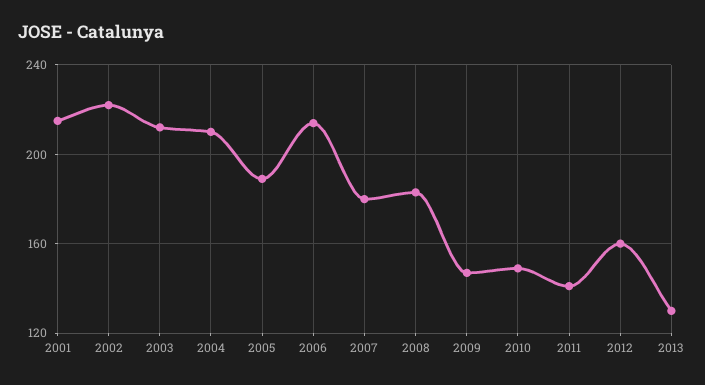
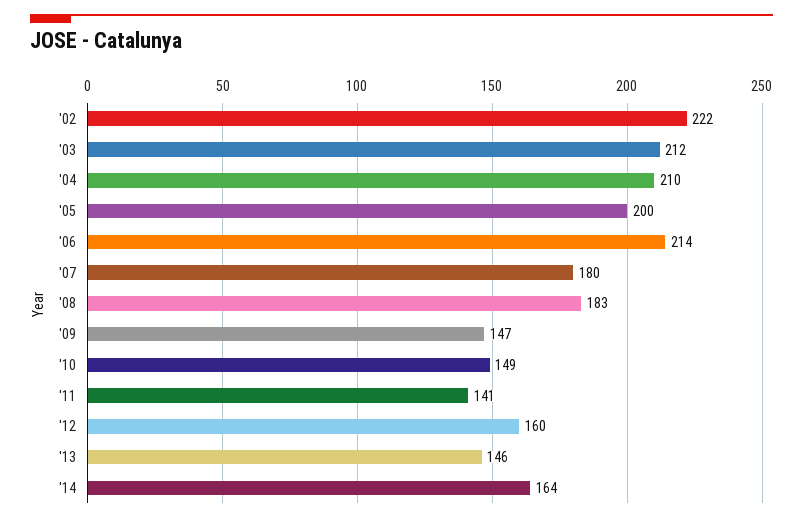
2001: 215 -> none
2005: 190 -> 200
2013: 130 -> 146
'14: none -> 164

